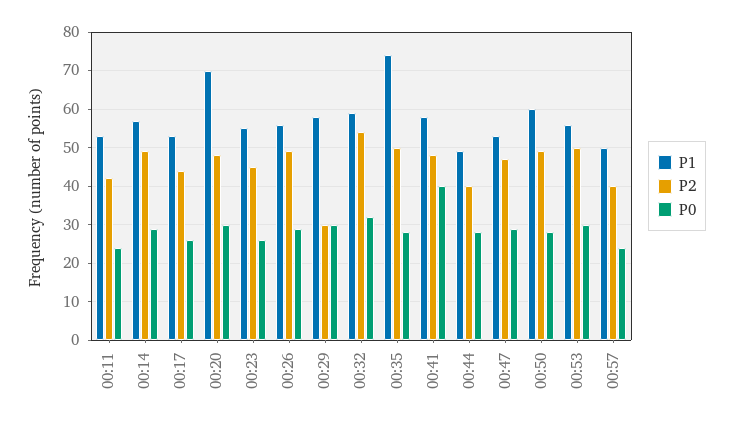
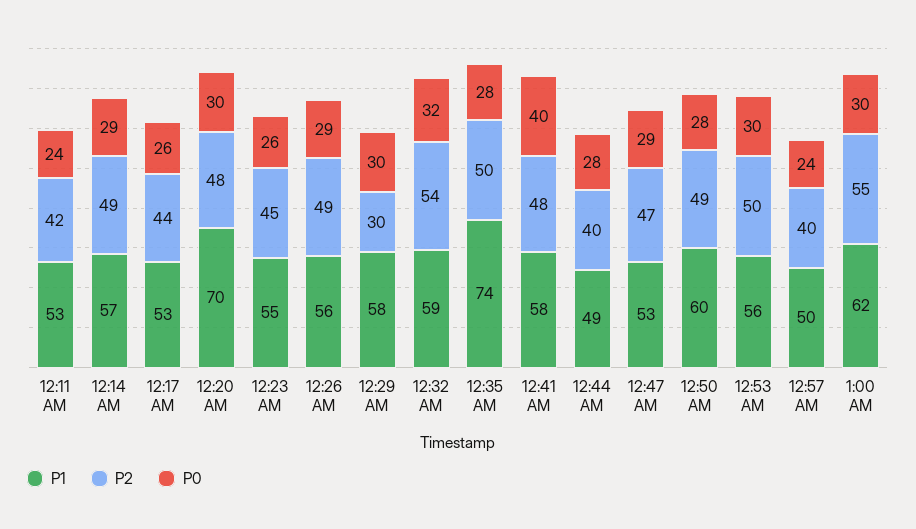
P1, 1:00 AM: none -> 62
P2, 1:00 AM: none -> 55
P0, 1:00 AM: none -> 30

